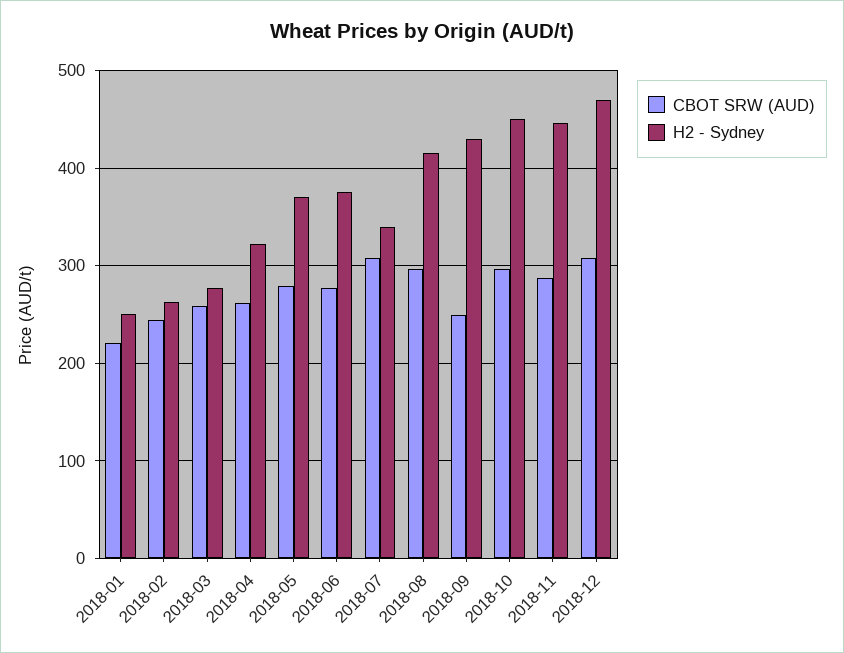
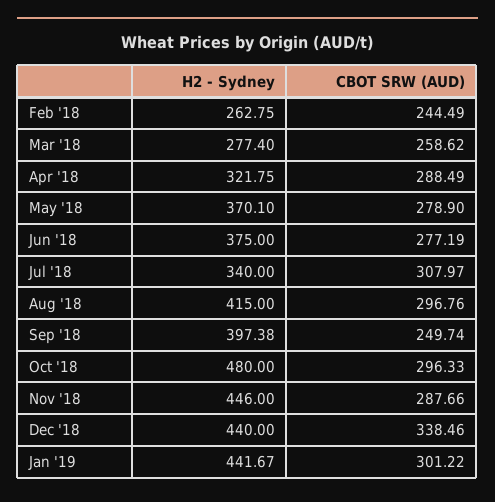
CBOT SRW (AUD), 2018-01: 220 -> none
H2 - Sydney, 2018-01: 250 -> none
CBOT SRW (AUD), 2018-04: 260 -> 288.49
H2 - Sydney, 2018-09: 430 -> 397.38
H2 - Sydney, 2018-10: 450 -> 480
CBOT SRW (AUD), 2018-12: 310 -> 338.46
H2 - Sydney, 2018-12: 470 -> 440
H2 - Sydney, Jan '19: none -> 441.67
CBOT SRW (AUD), Jan '19: none -> 301.22

